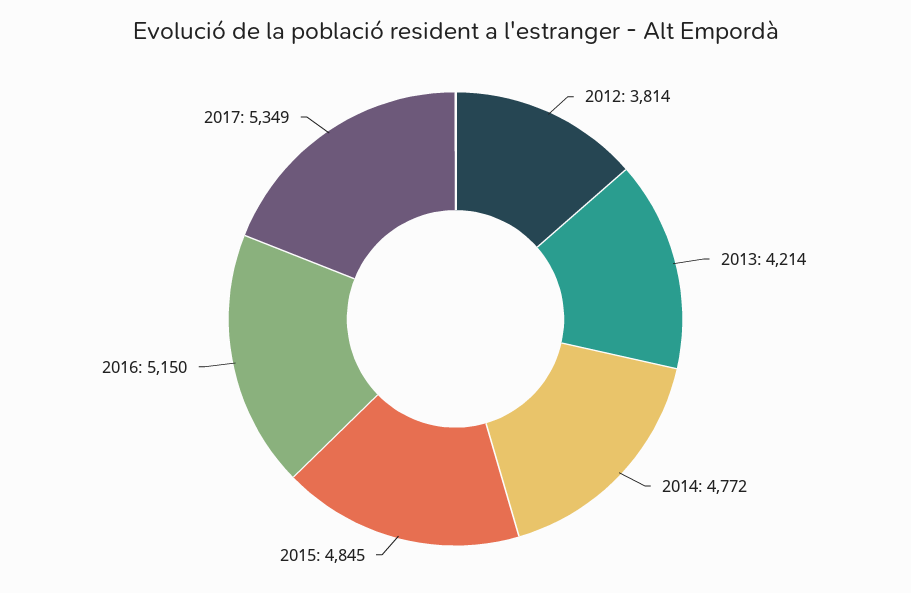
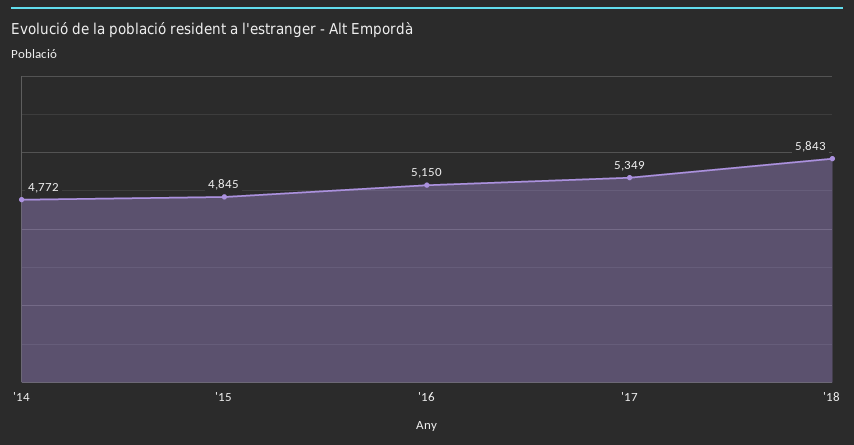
2012: 3814 -> none
2013: 4214 -> none
'18: none -> 5843

